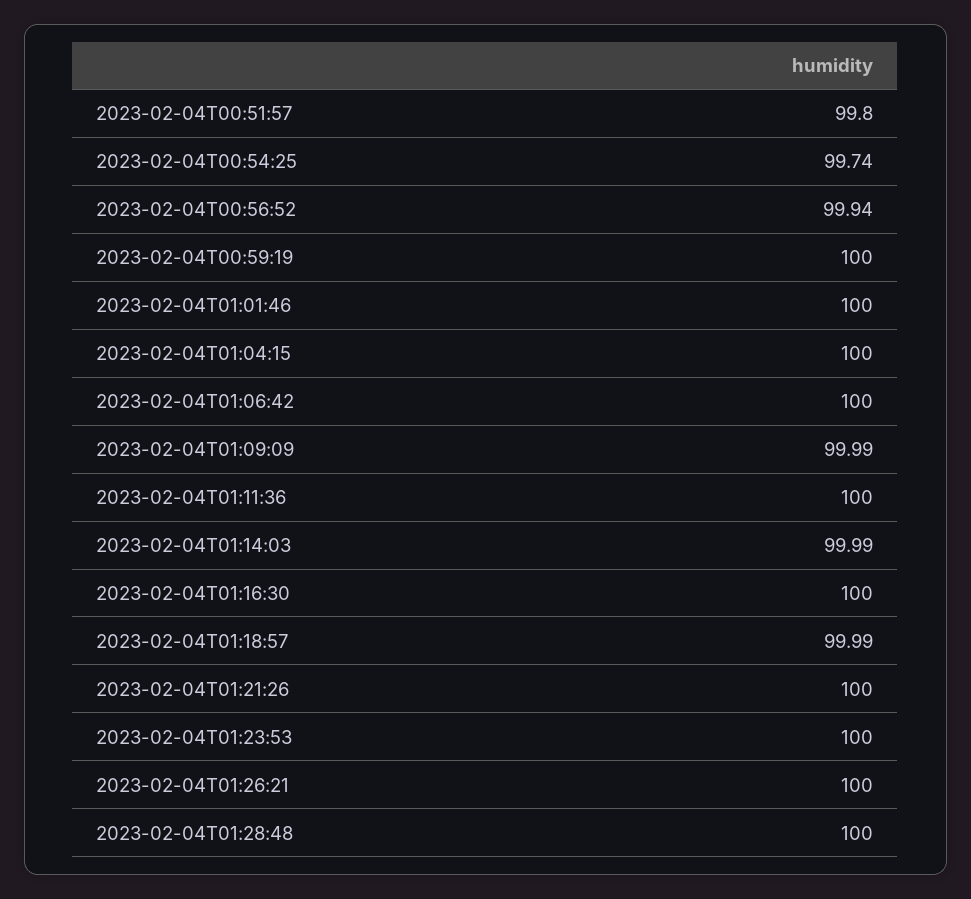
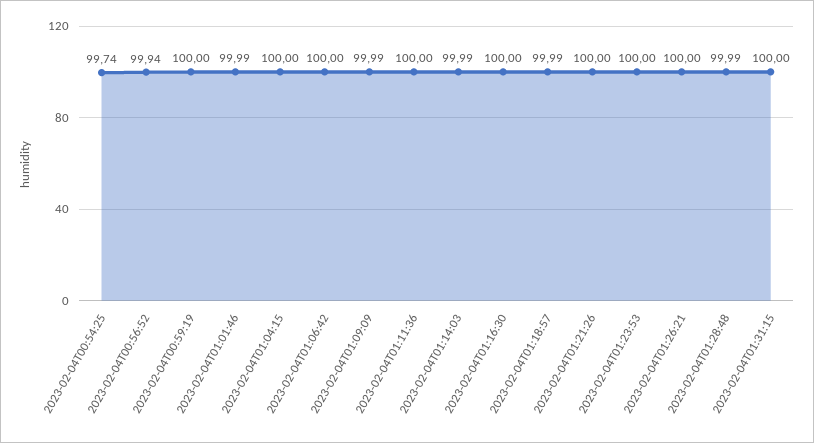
2023-02-04T00:51:57: 99.8 -> none
2023-02-04T01:01:46: 100 -> 99.99
2023-02-04T01:28:48: 100 -> 99.99
2023-02-04T01:31:15: none -> 100

